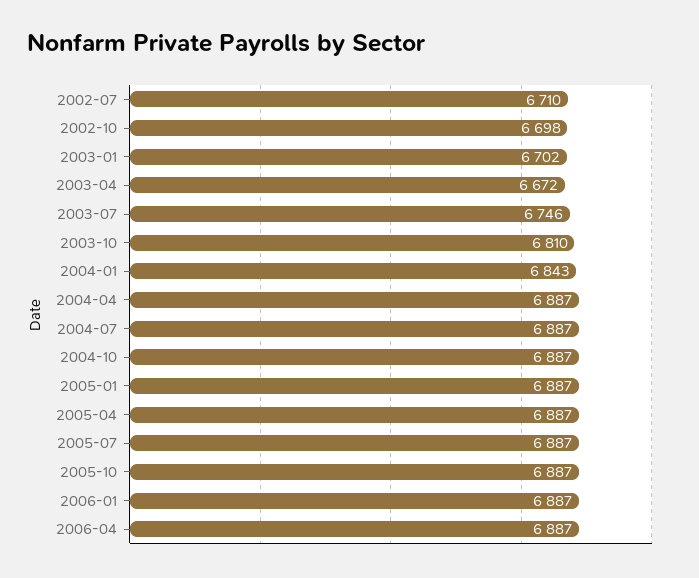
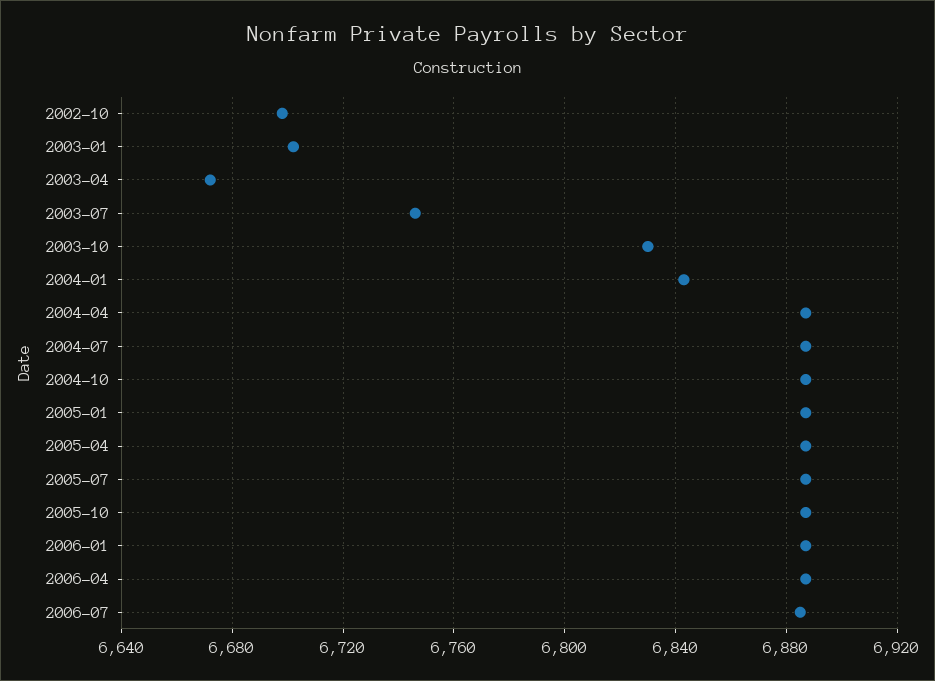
2002-07: 6710 -> none
2003-10: 6810 -> 6830
2006-07: none -> 6885

